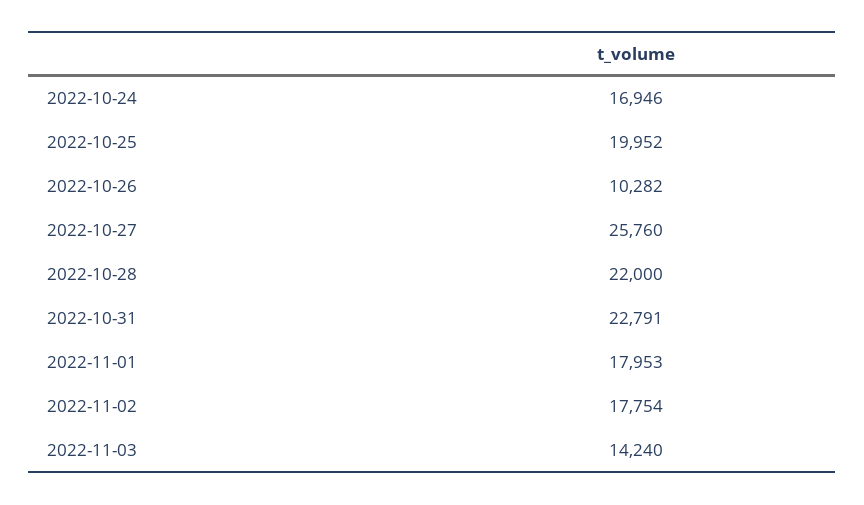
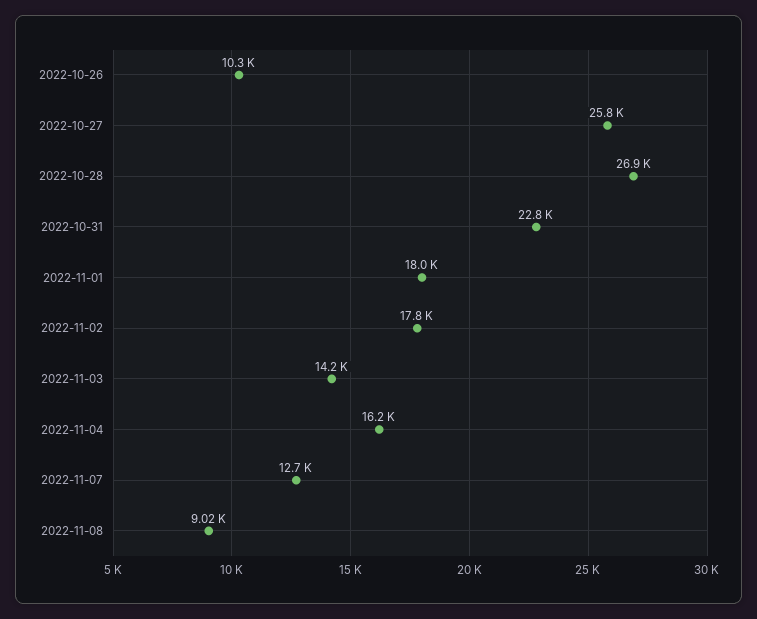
2022-10-24: 16946 -> none
2022-10-25: 19952 -> none
2022-10-28: 22000 -> 26900
2022-11-04: none -> 16200
2022-11-07: none -> 12700
2022-11-08: none -> 9020

